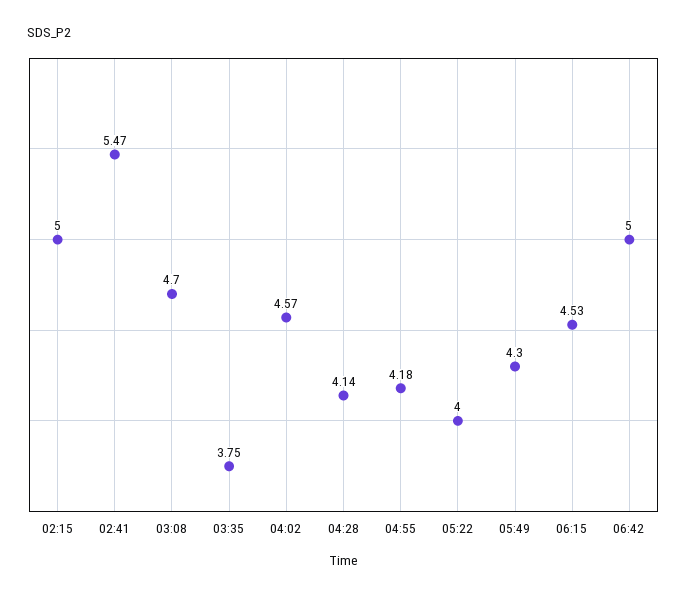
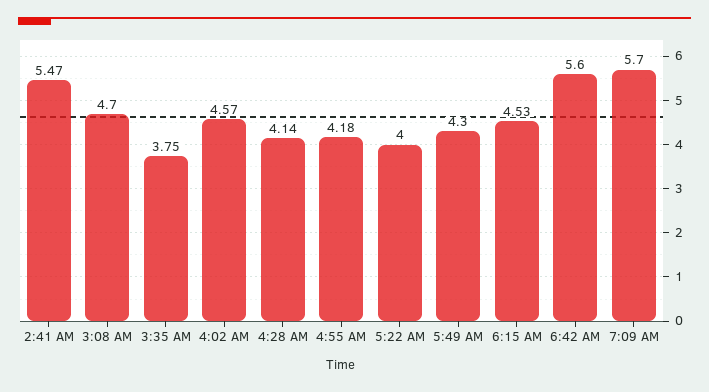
02:15: 5 -> none
06:42: 5 -> 5.6
7:09 AM: none -> 5.7

